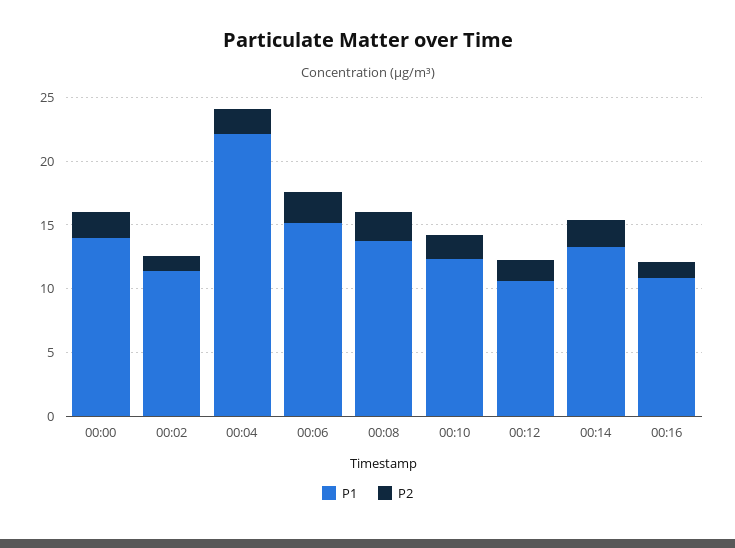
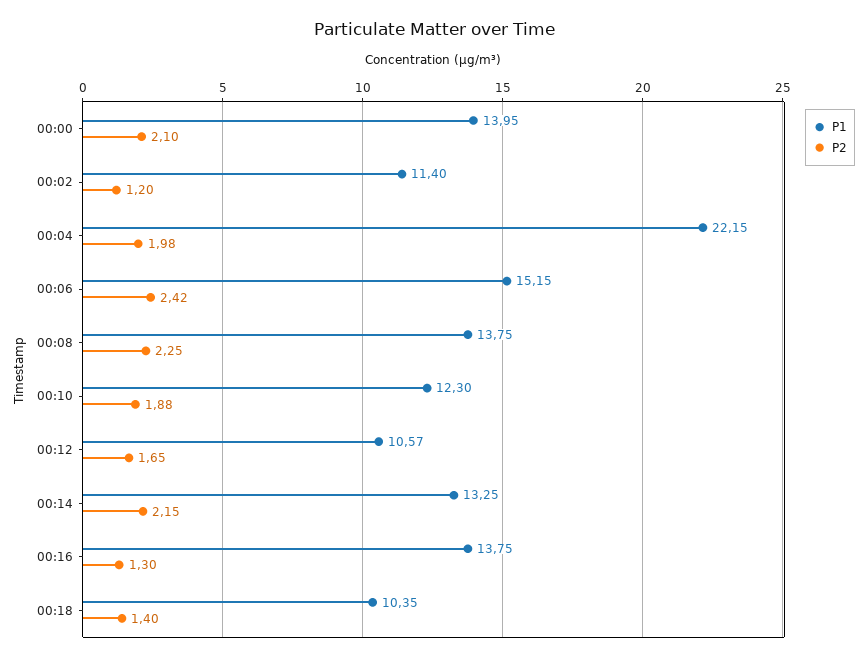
P1, 00:16: 11 -> 13.75
P1, 00:18: none -> 10.35
P2, 00:18: none -> 1.4

